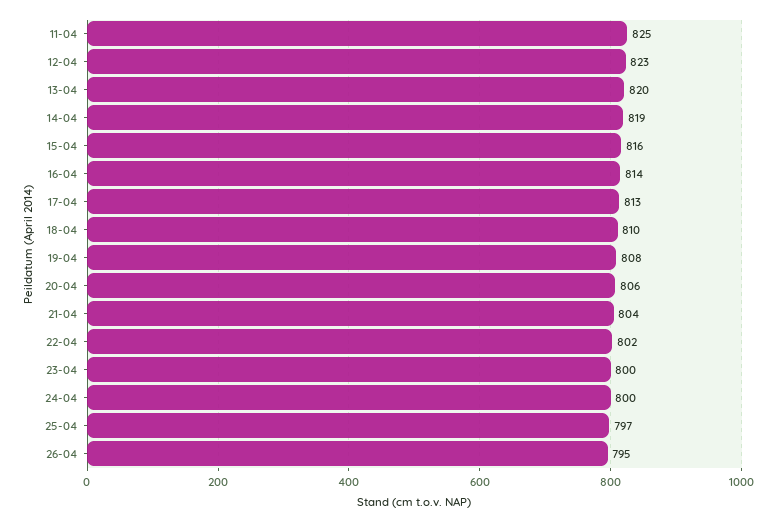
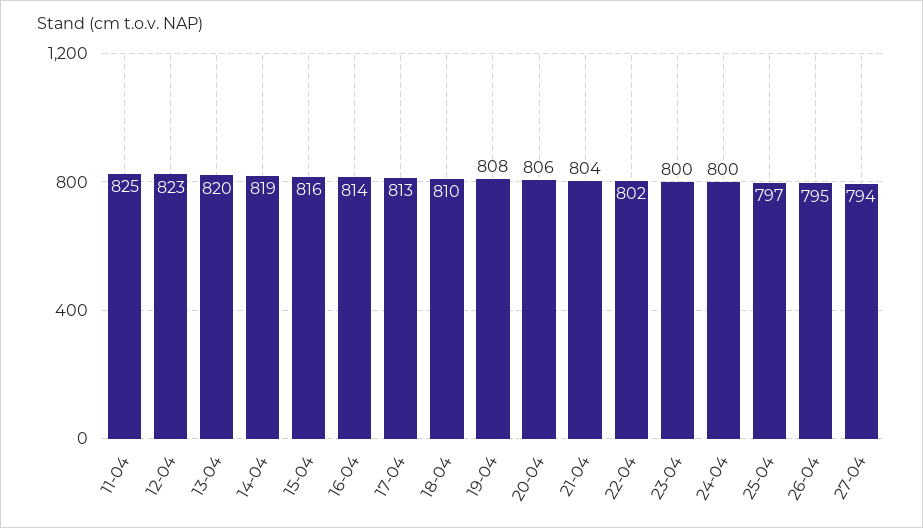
27-04: none -> 794

